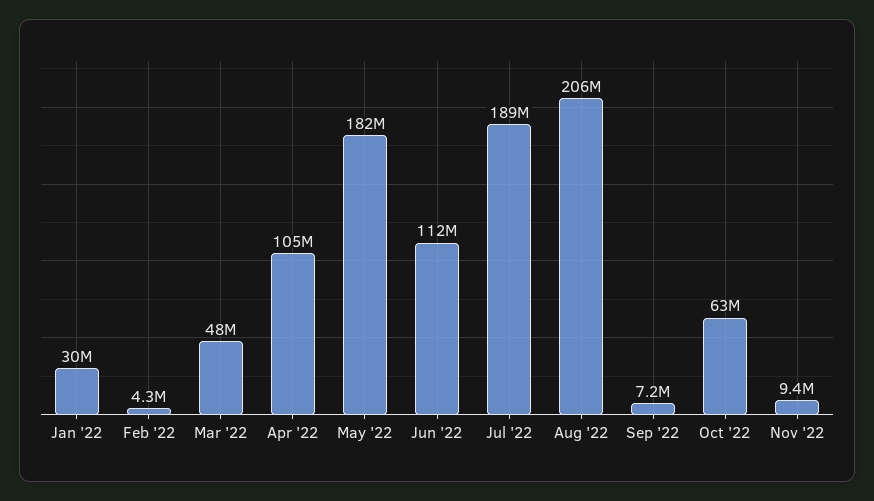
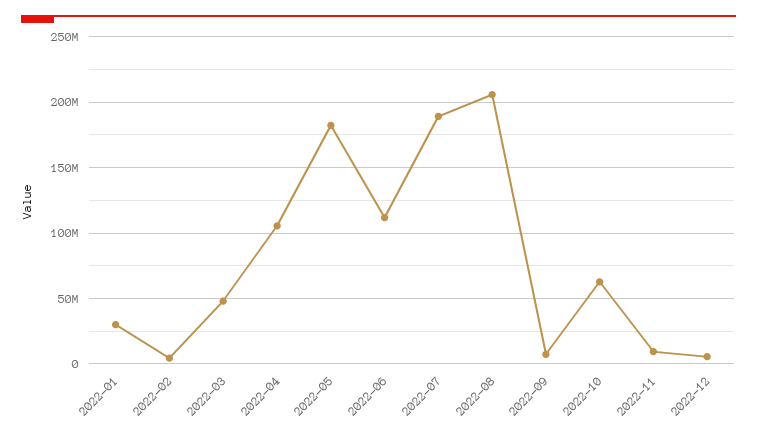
2022-12: none -> 5000000

